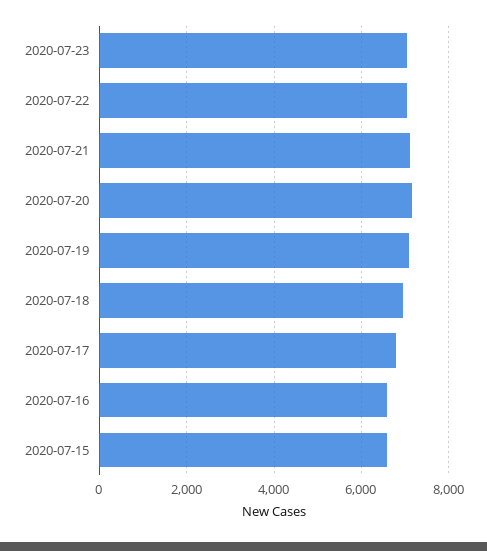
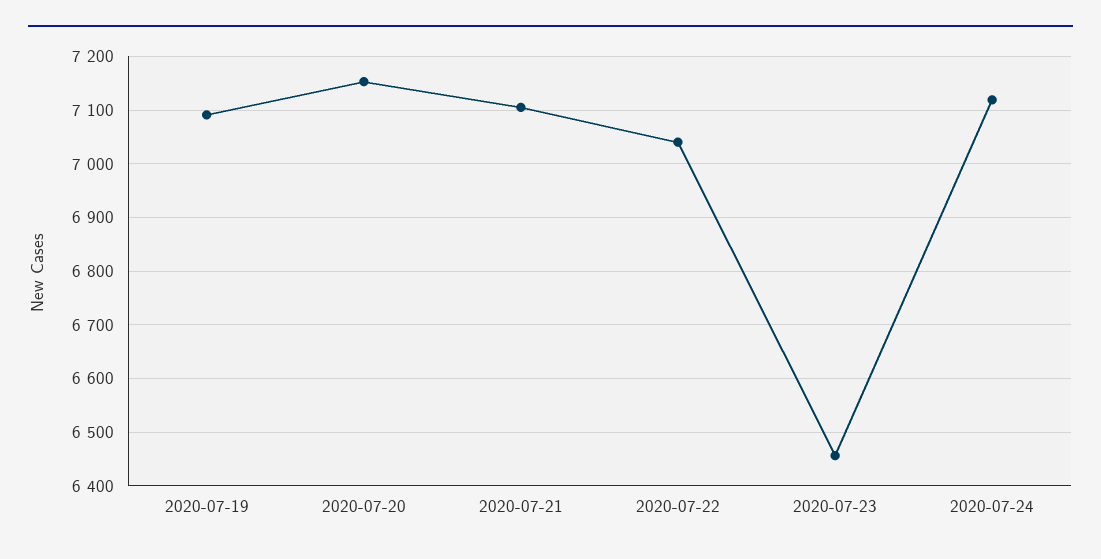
2020-07-23: 7000 -> 6460
2020-07-18: 7000 -> none
2020-07-17: 6800 -> none
2020-07-16: 6600 -> none
2020-07-15: 6600 -> none
2020-07-24: none -> 7120

